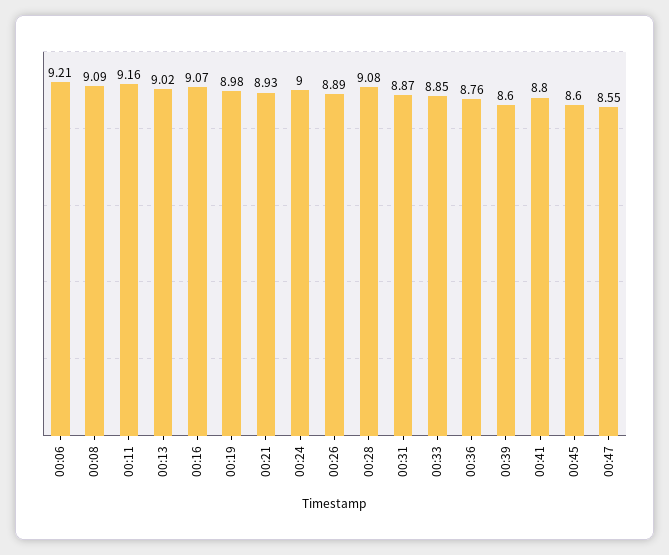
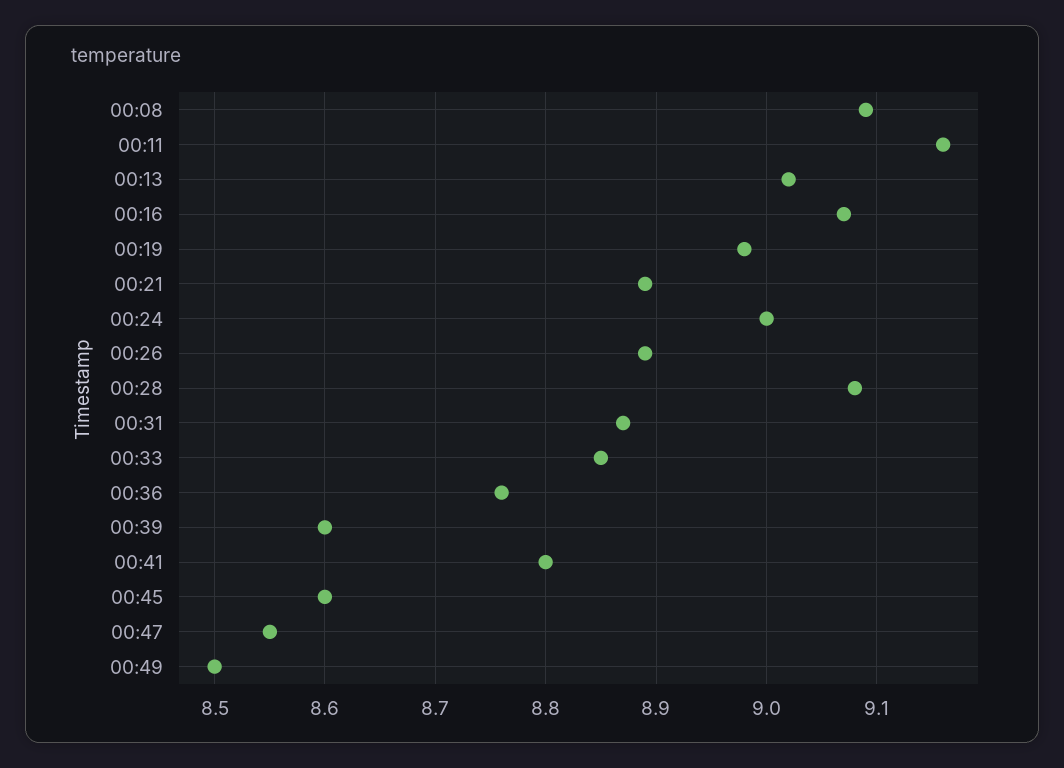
00:06: 9.21 -> none
00:21: 8.93 -> 8.89
00:49: none -> 8.5

